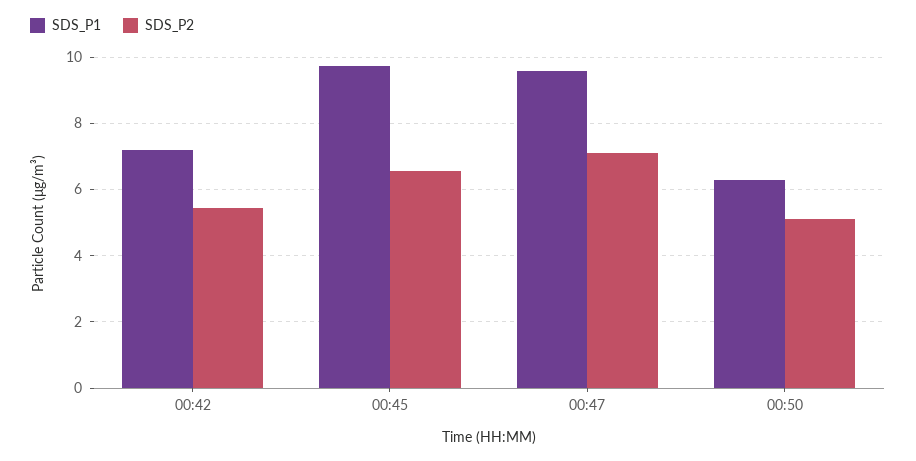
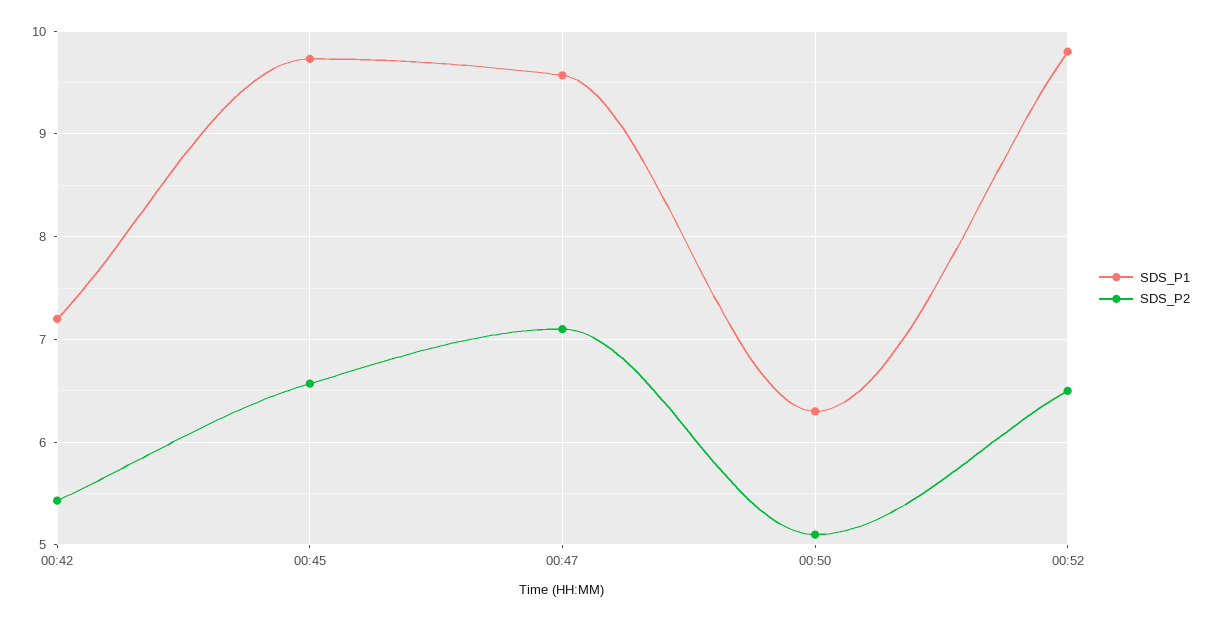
SDS_P1, 00:52: none -> 9.8
SDS_P2, 00:52: none -> 6.5

